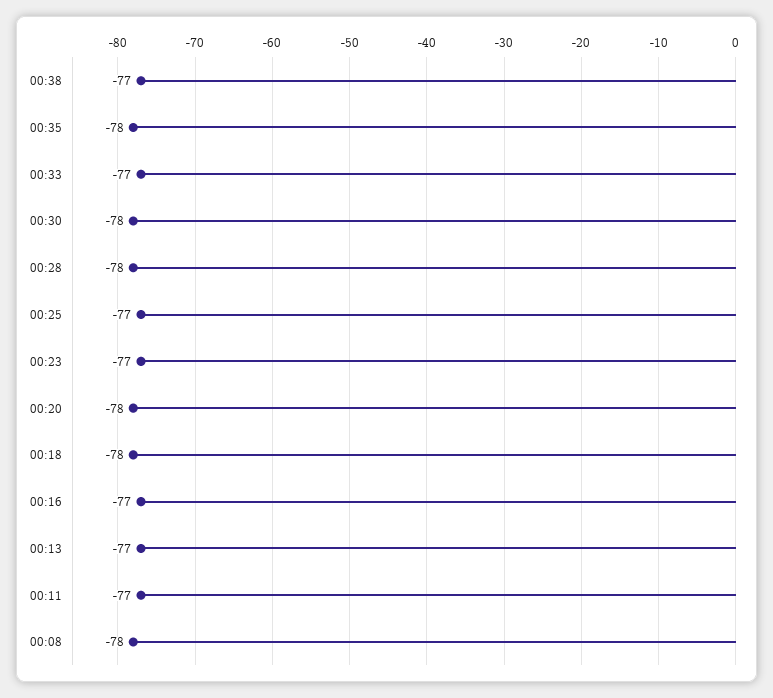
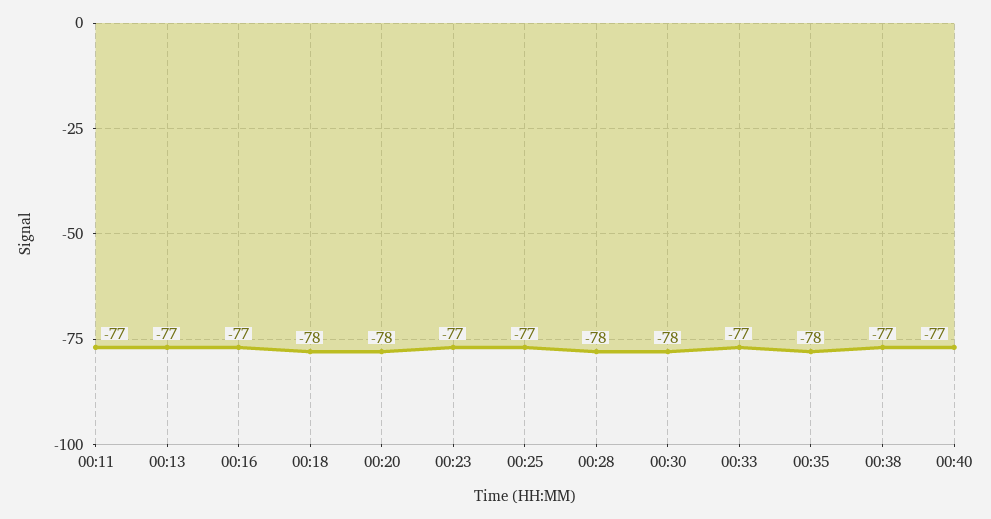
00:08: -78 -> none
00:40: none -> -77

